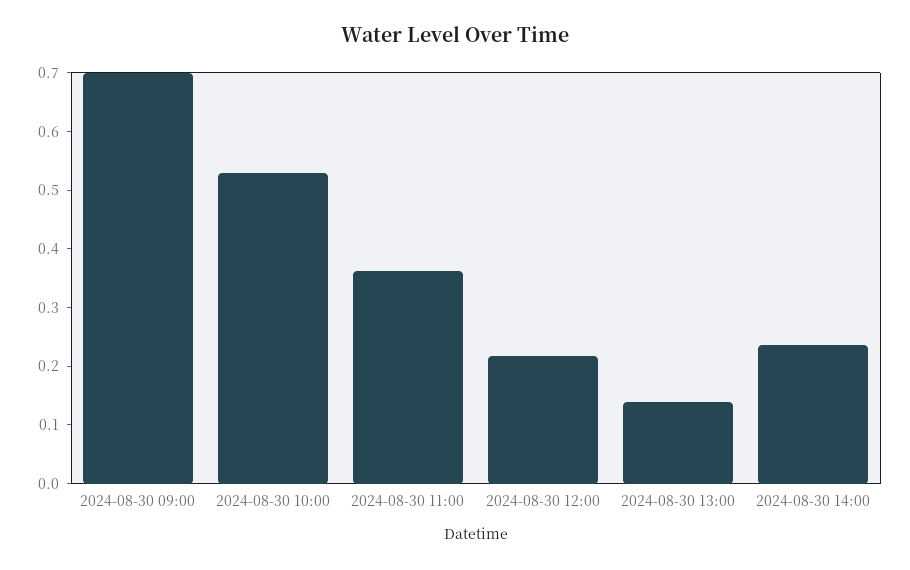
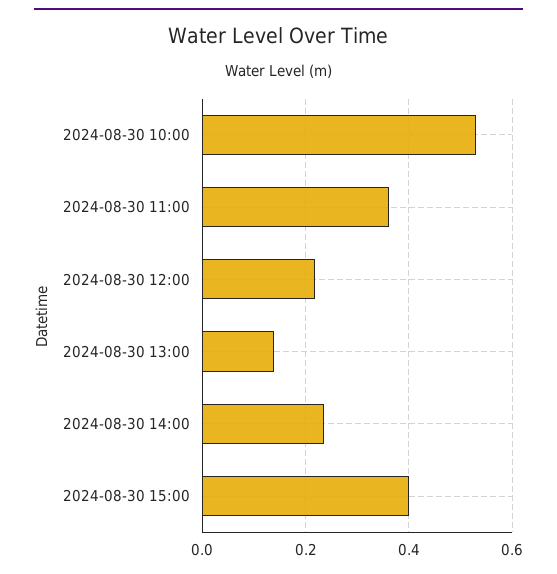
2024-08-30 09:00: 0.7 -> none
2024-08-30 15:00: none -> 0.4

